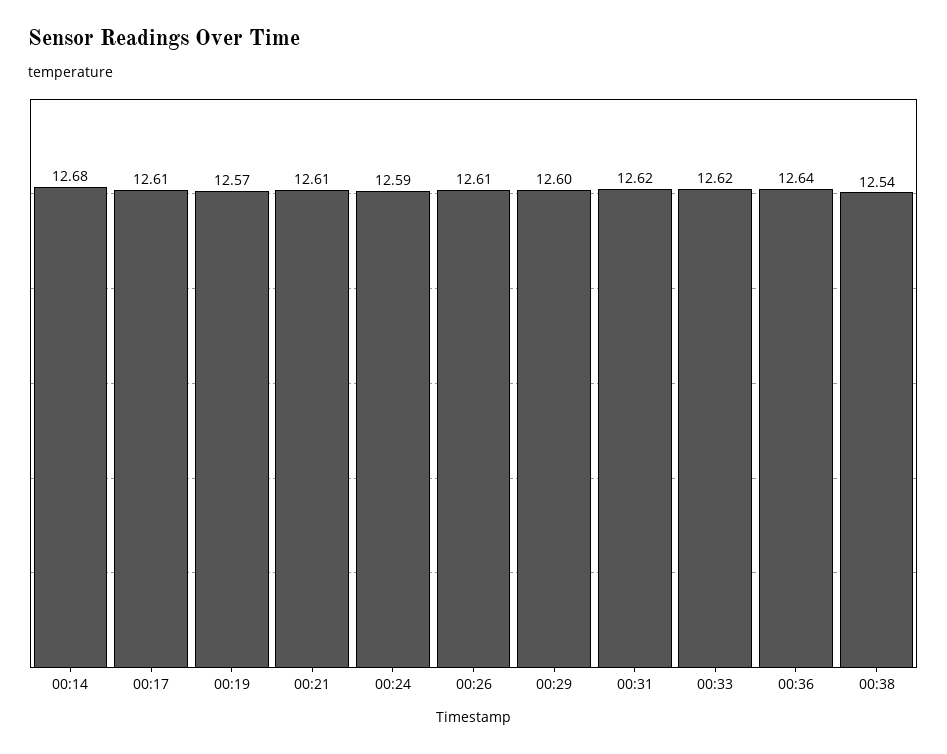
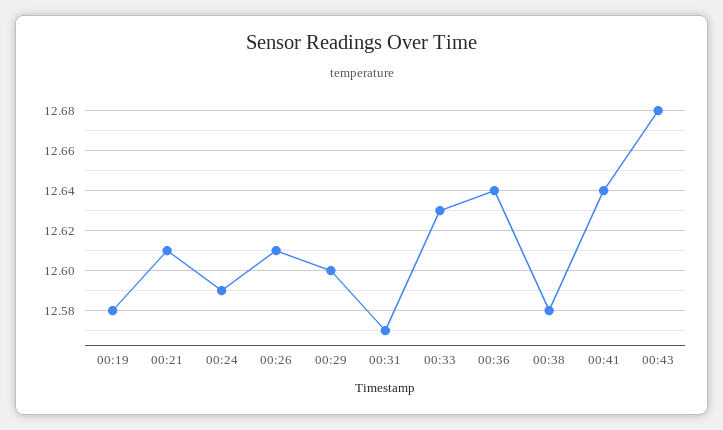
00:14: 12.68 -> none
00:17: 12.61 -> none
00:19: 12.57 -> 12.58
00:31: 12.62 -> 12.57
00:33: 12.62 -> 12.63
00:38: 12.54 -> 12.58
00:41: none -> 12.64
00:43: none -> 12.68

